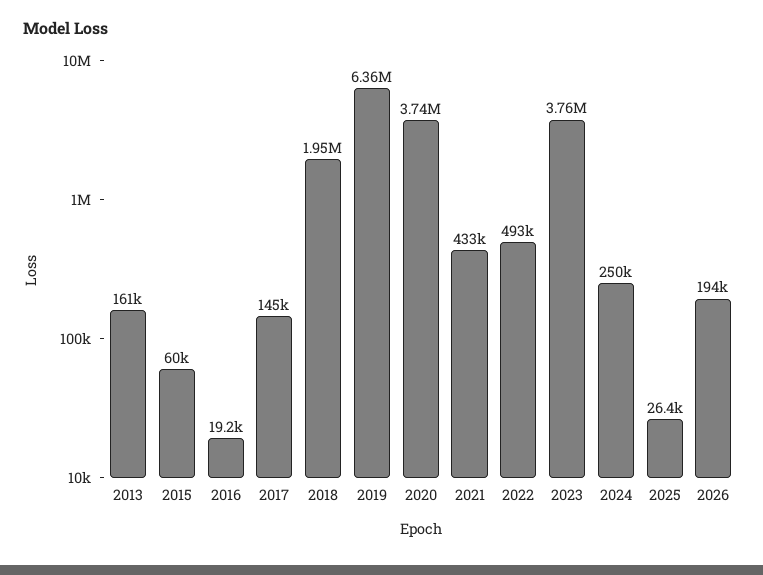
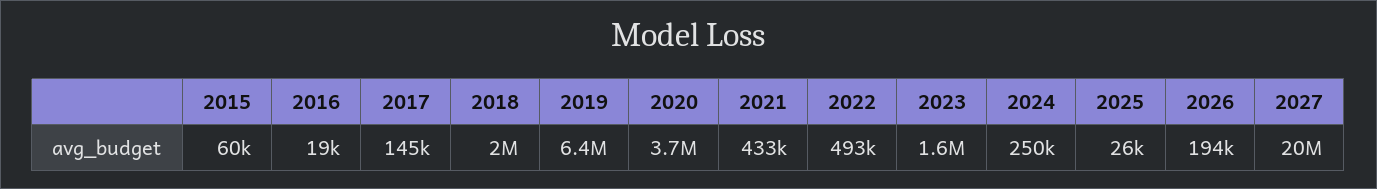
2013: 161000 -> none
2023: 3760000 -> 1600000
2027: none -> 20000000

